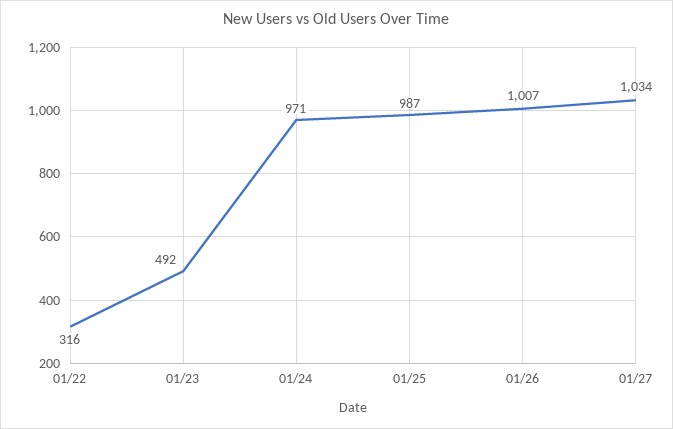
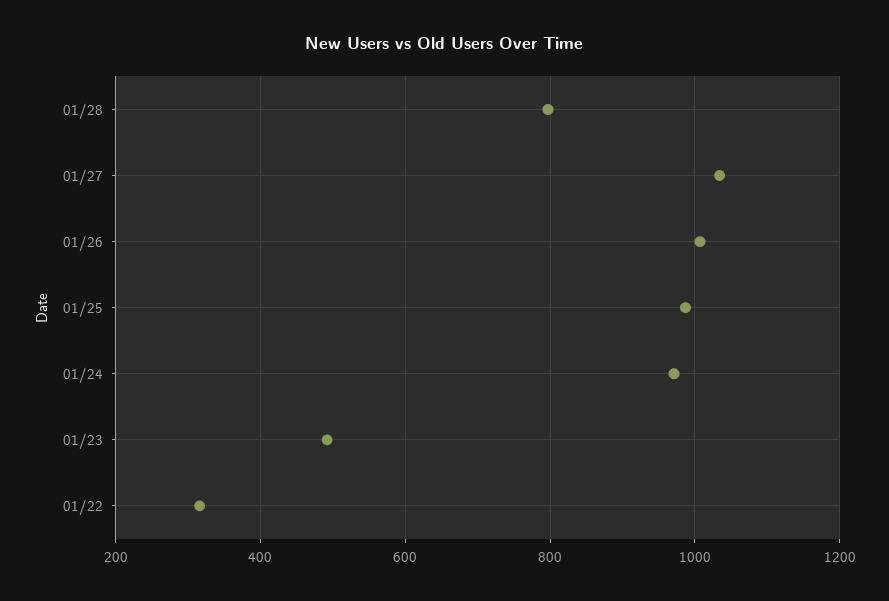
01/28: none -> 800

